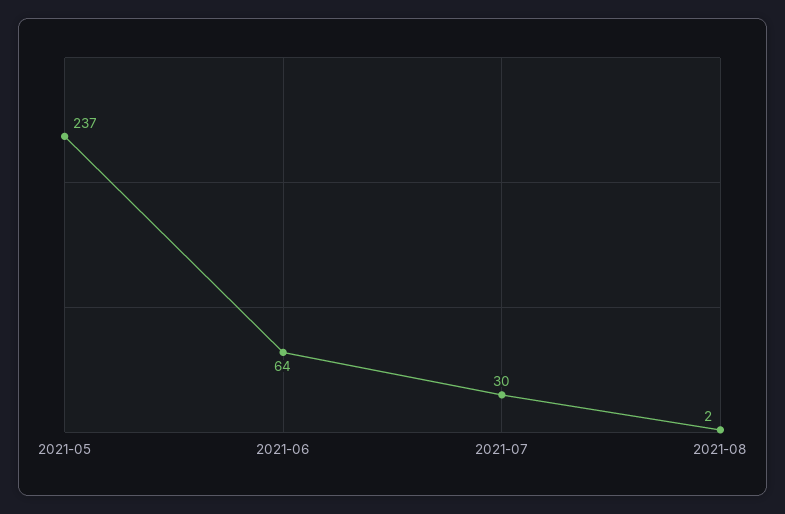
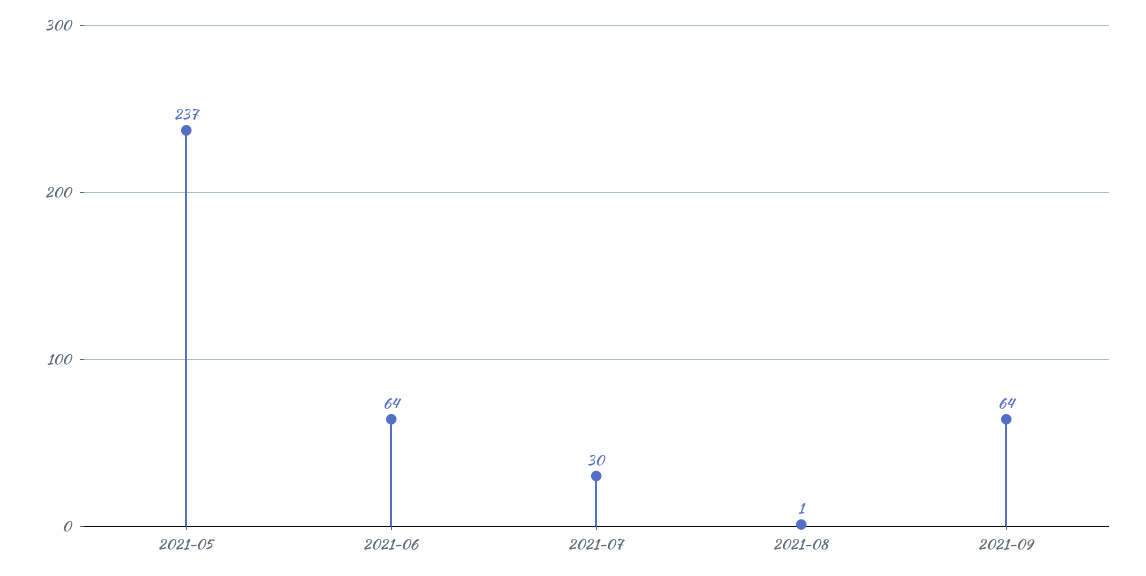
2021-08: 2 -> 1
2021-09: none -> 64

